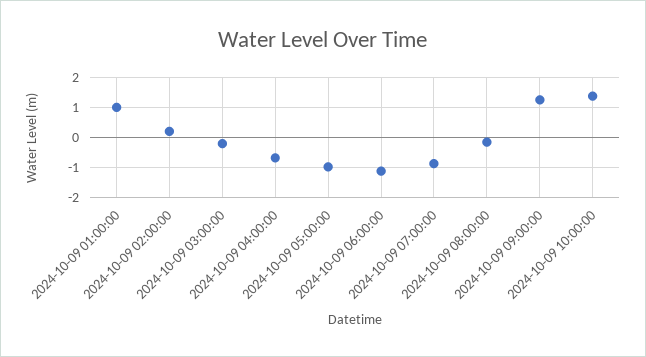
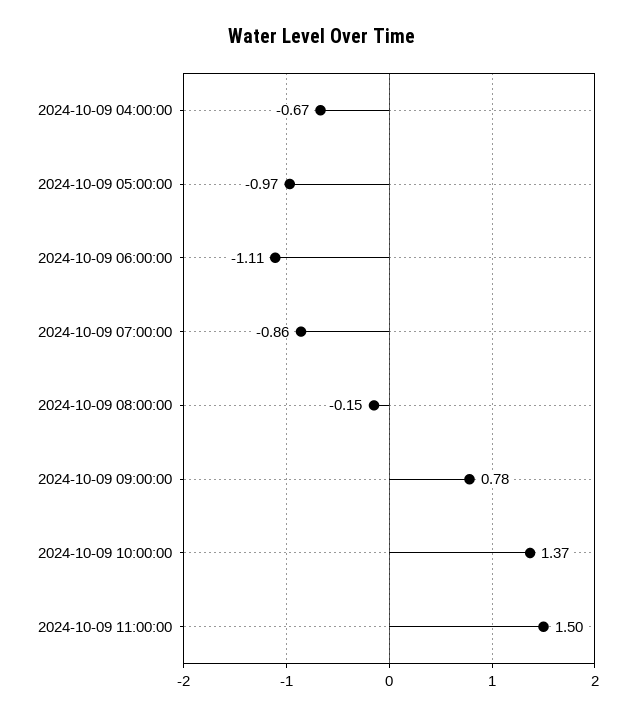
2024-10-09 01:00:00: 1 -> none
2024-10-09 02:00:00: 0.2 -> none
2024-10-09 03:00:00: -0.2 -> none
2024-10-09 09:00:00: 1.2 -> 0.78
2024-10-09 11:00:00: none -> 1.5

